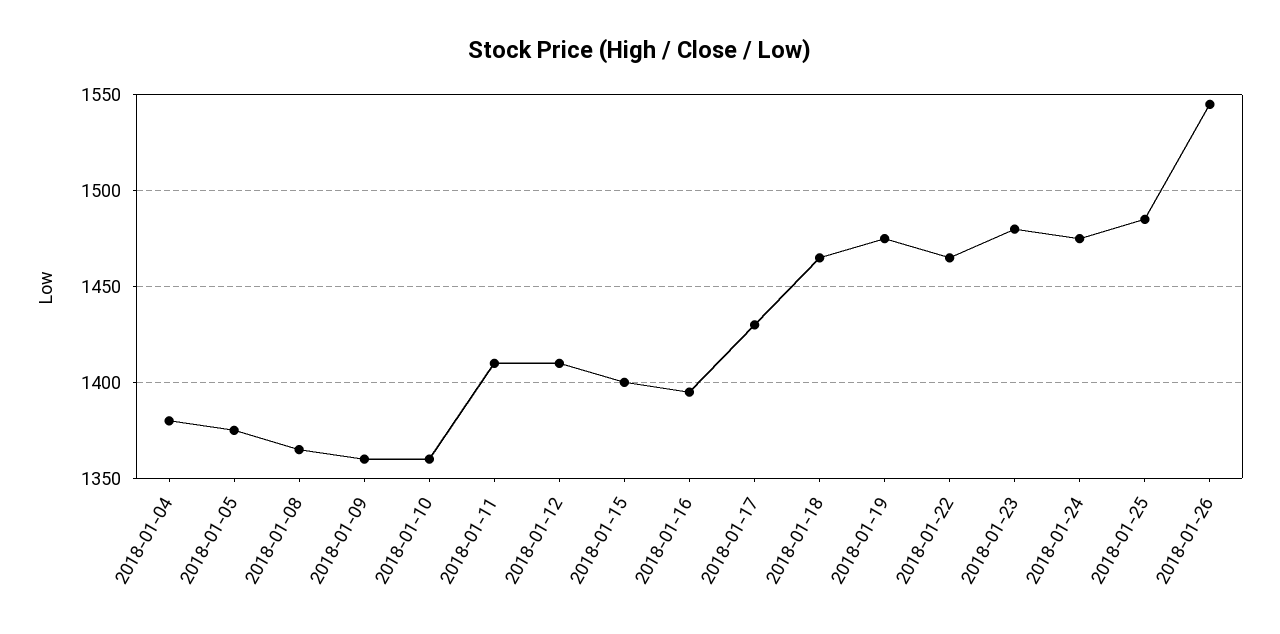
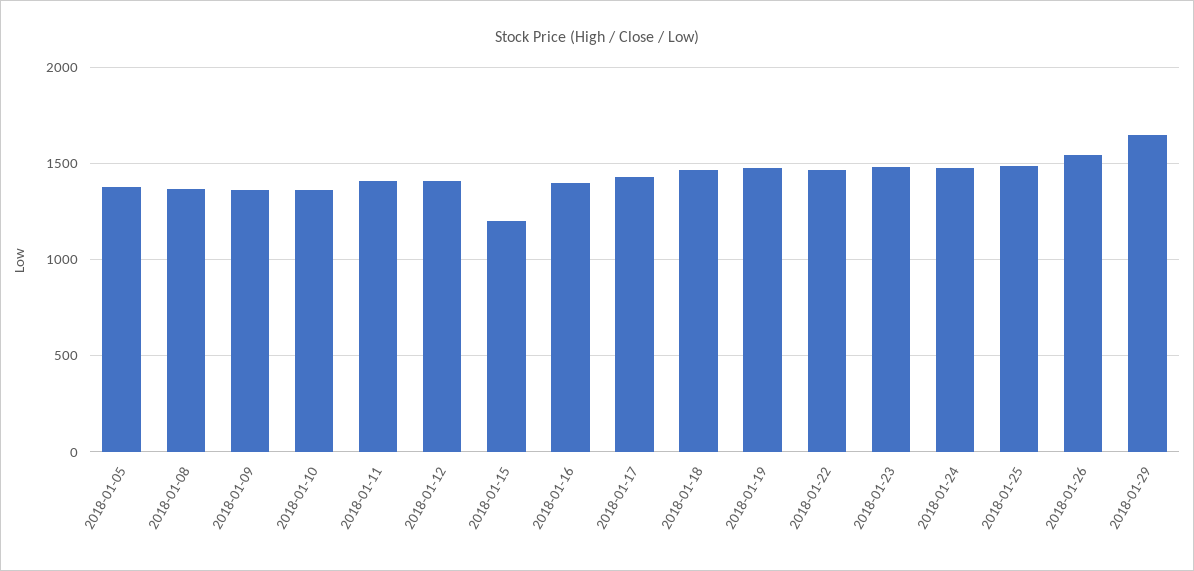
2018-01-04: 1380 -> none
2018-01-15: 1400 -> 1200
2018-01-29: none -> 1650

